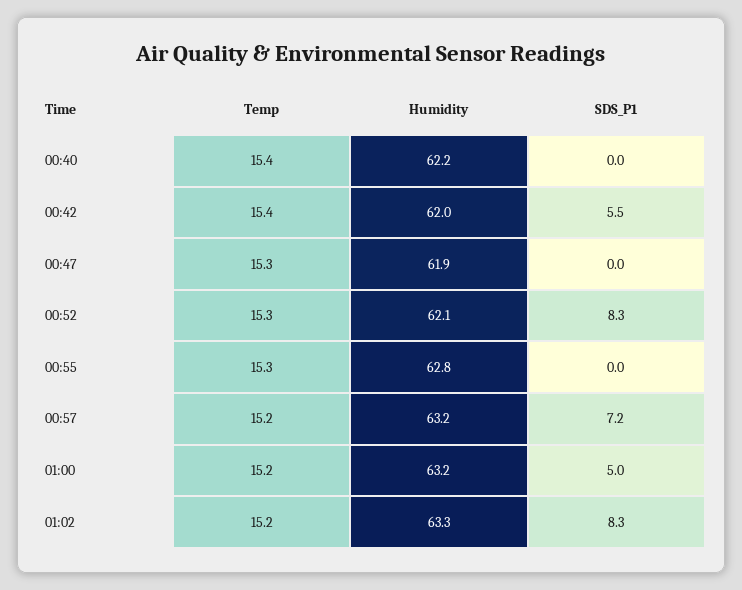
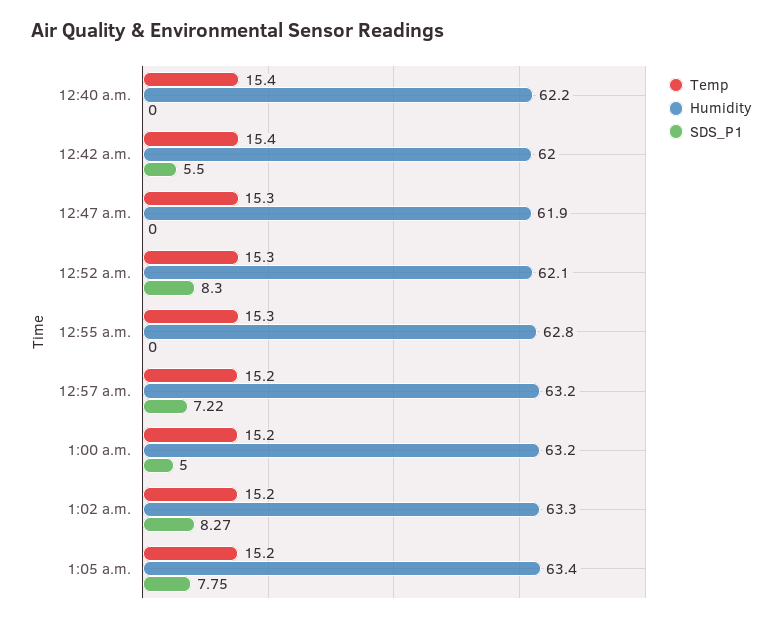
Temp, 1:05 a.m.: none -> 15.2
Humidity, 1:05 a.m.: none -> 63.4
SDS_P1, 1:05 a.m.: none -> 7.75

